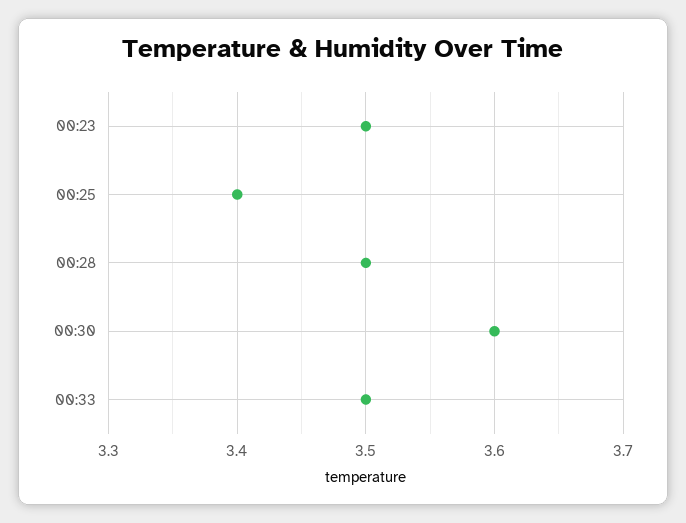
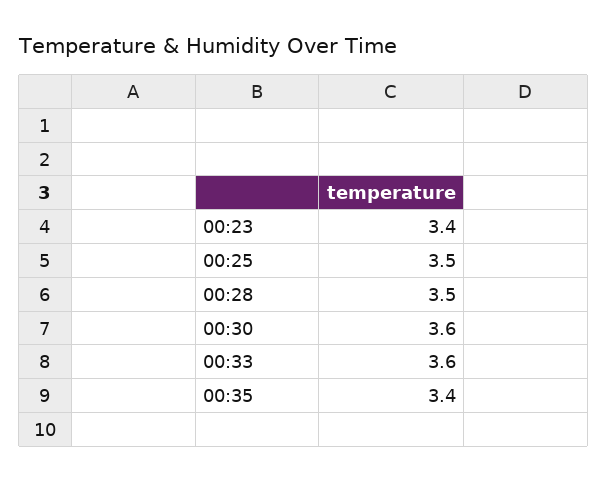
00:23: 3.5 -> 3.4
00:25: 3.4 -> 3.5
00:33: 3.5 -> 3.6
00:35: none -> 3.4

